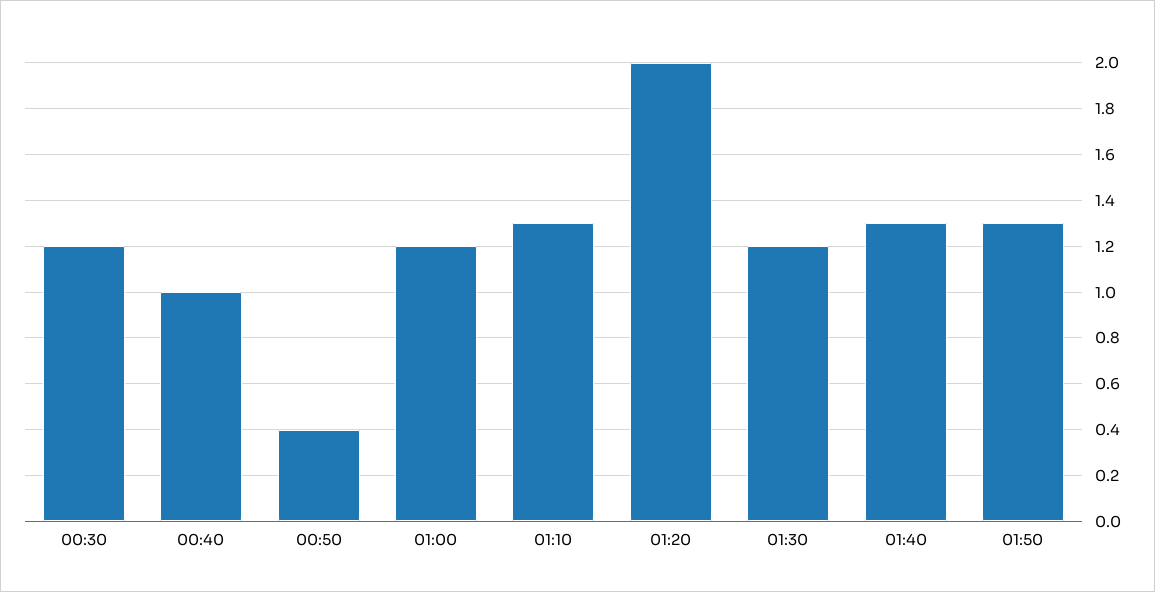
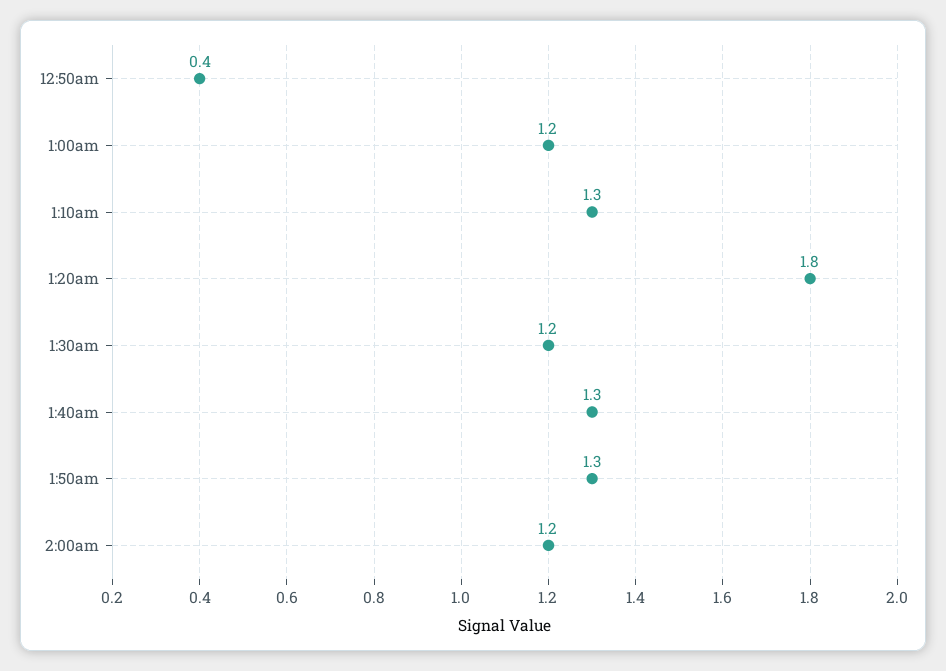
00:30: 1.2 -> none
00:40: 1 -> none
01:20: 2 -> 1.8
2:00am: none -> 1.2

